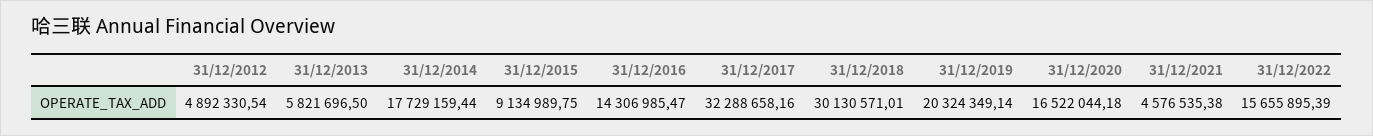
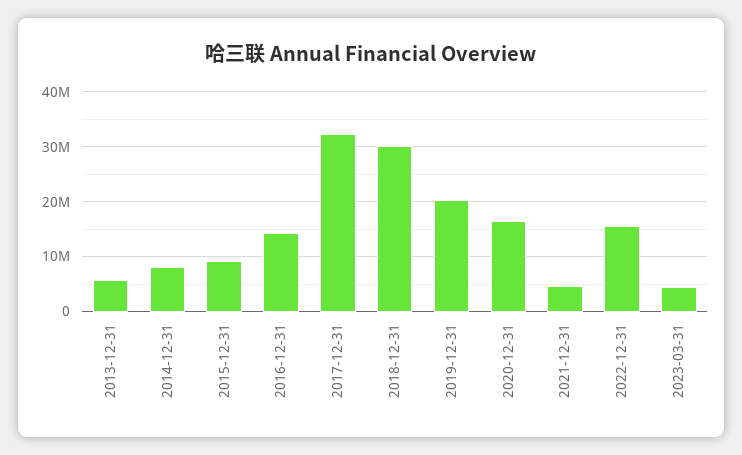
31/12/2012: 4892330.54 -> none
31/12/2014: 17729159.44 -> 8000000
2023-03-31: none -> 4000000

